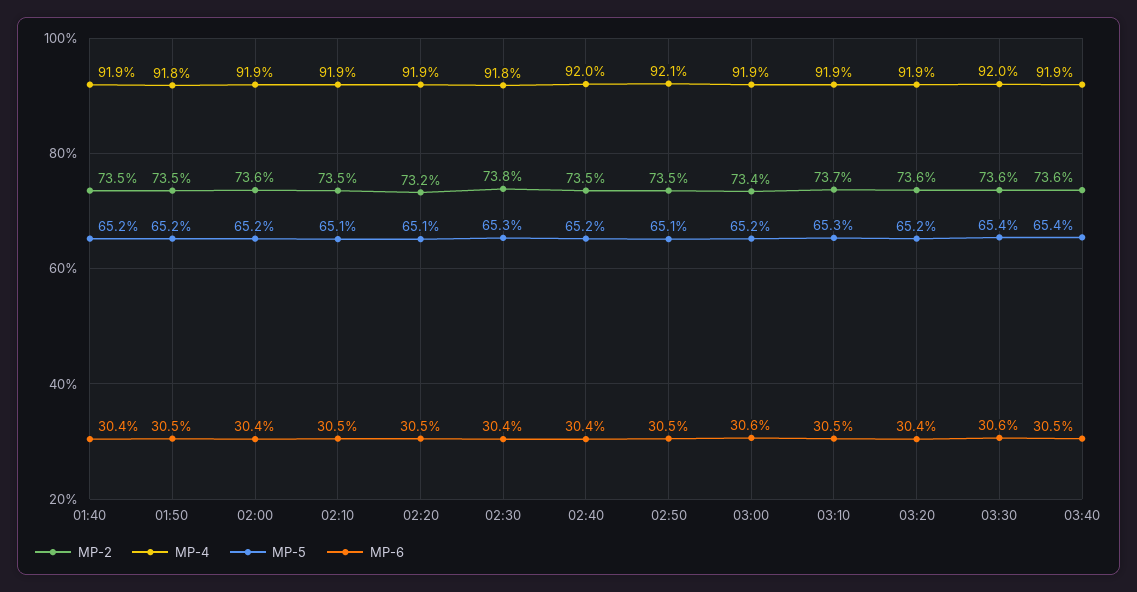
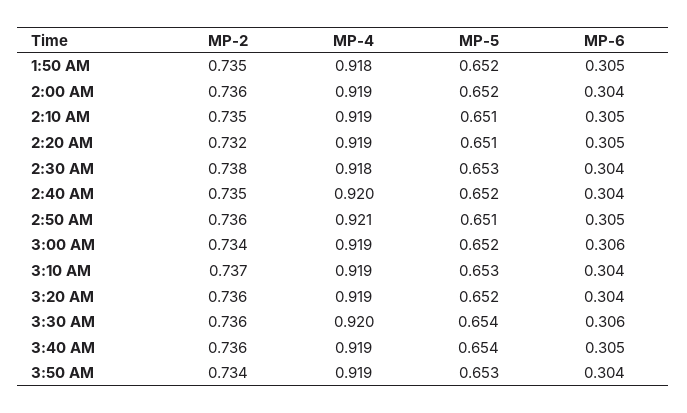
MP-2, 01:40: 0.735 -> none
MP-4, 01:40: 0.919 -> none
MP-5, 01:40: 0.652 -> none
MP-6, 01:40: 0.304 -> none
MP-2, 02:50: 0.735 -> 0.736
MP-6, 03:10: 0.305 -> 0.304
MP-2, 3:50 AM: none -> 0.734
MP-4, 3:50 AM: none -> 0.919
MP-5, 3:50 AM: none -> 0.653
MP-6, 3:50 AM: none -> 0.304

